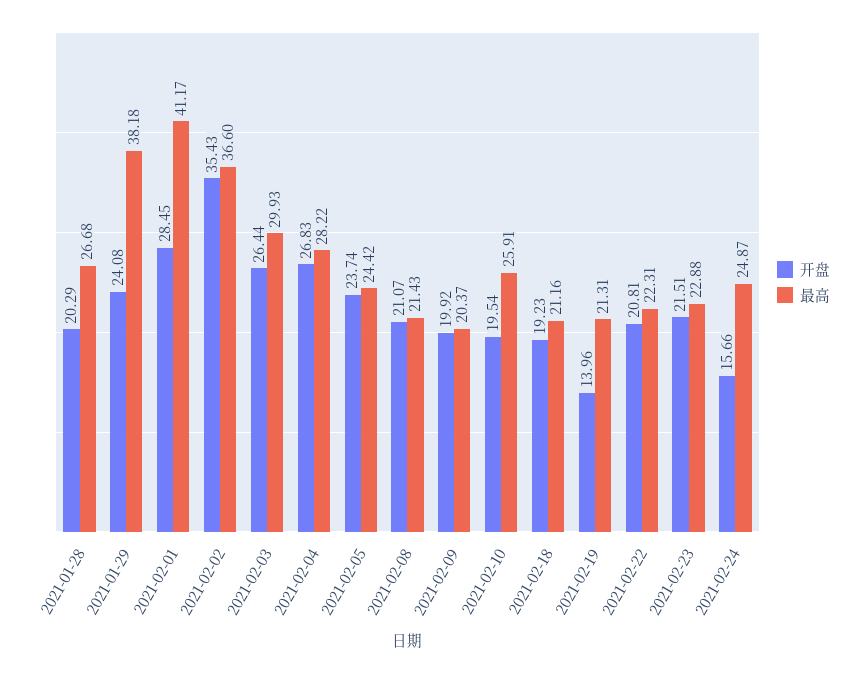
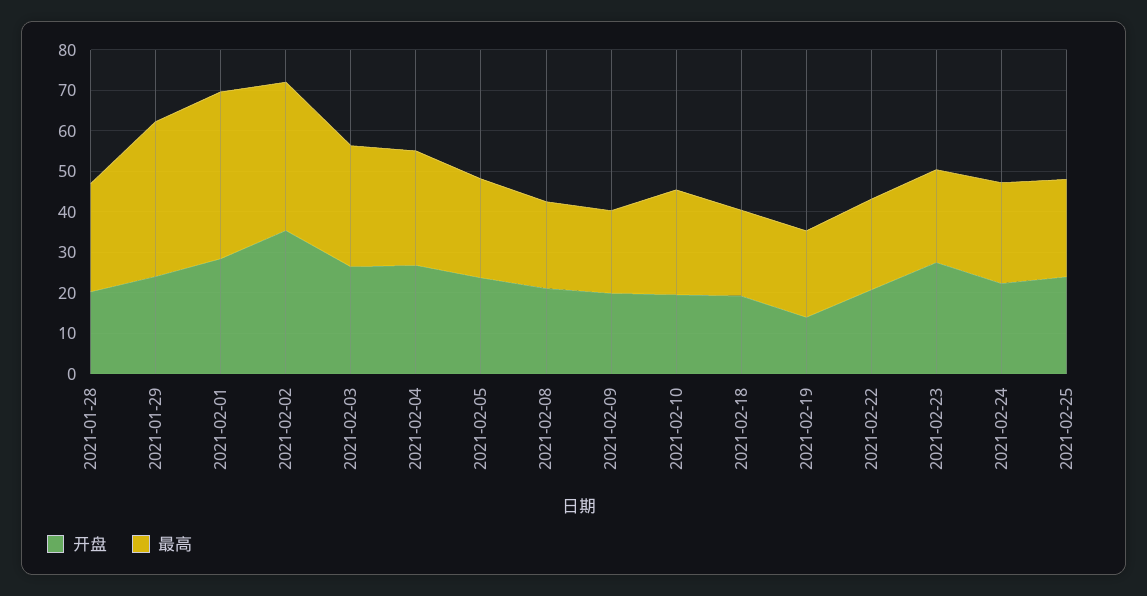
开盘, 2021-02-23: 21.51 -> 28
开盘, 2021-02-24: 15.66 -> 22
开盘, 2021-02-25: none -> 24
最高, 2021-02-25: none -> 24

